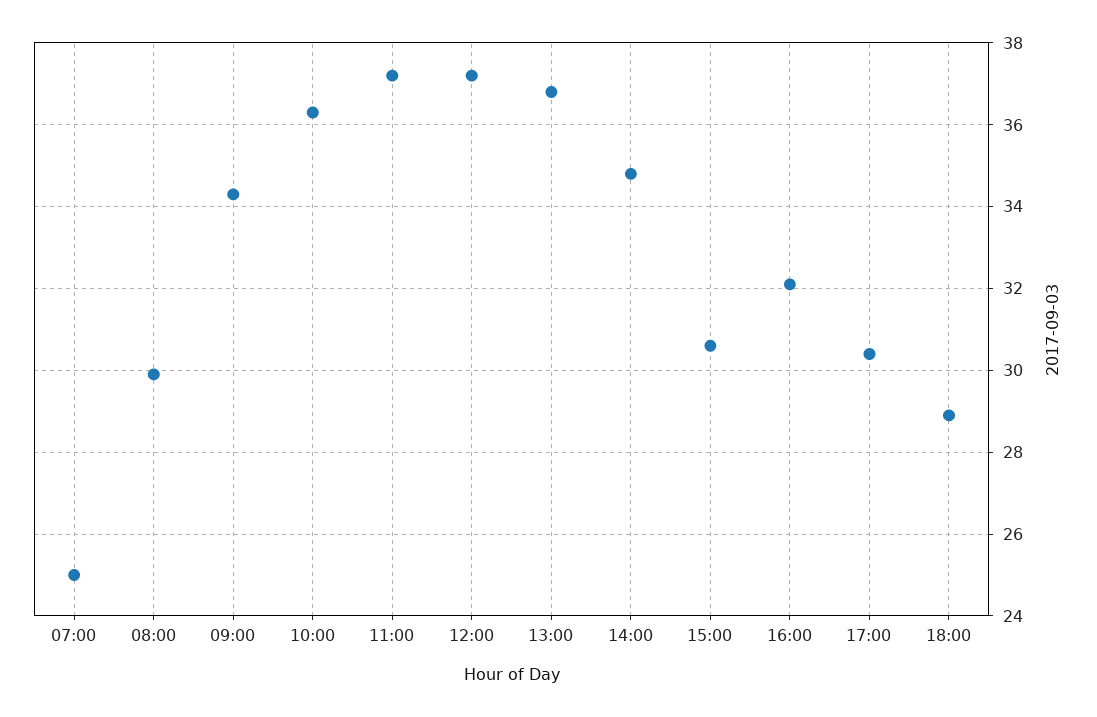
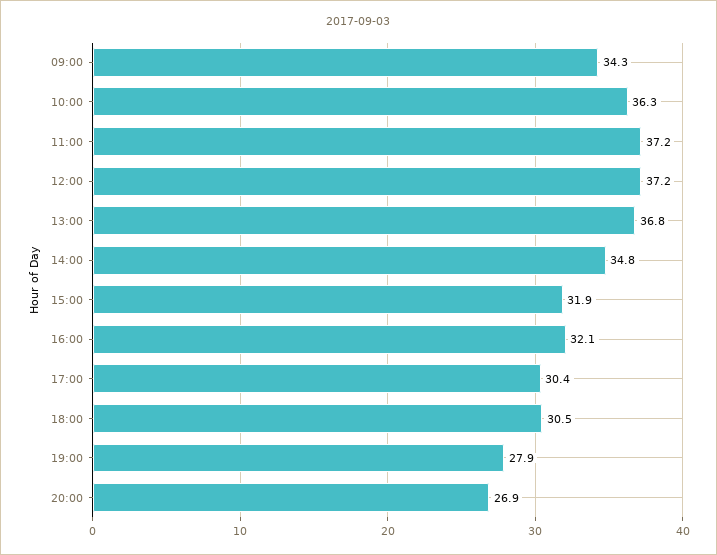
07:00: 25 -> none
08:00: 30 -> none
15:00: 30.5 -> 31.9
18:00: 29 -> 30.5
19:00: none -> 27.9
20:00: none -> 26.9

